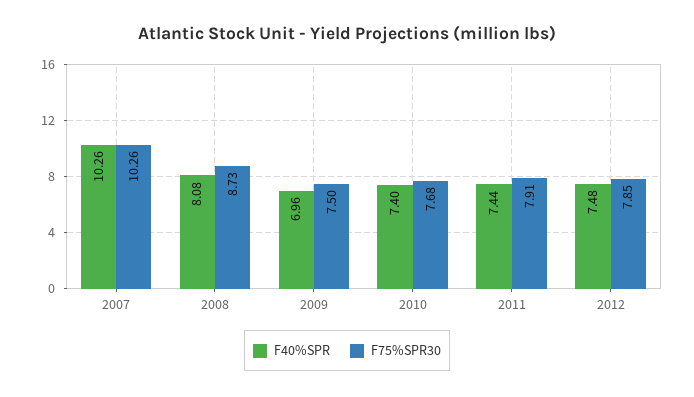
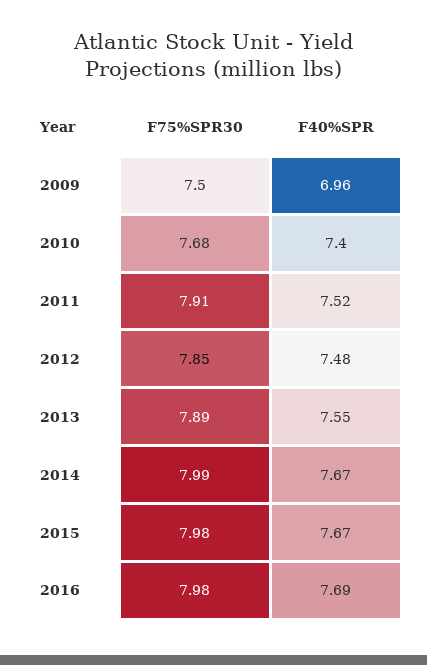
F40%SPR, 2007: 10.26 -> none
F75%SPR30, 2007: 10.26 -> none
F40%SPR, 2008: 8.08 -> none
F75%SPR30, 2008: 8.73 -> none
F40%SPR, 2011: 7.44 -> 7.52
F75%SPR30, 2013: none -> 7.89
F40%SPR, 2013: none -> 7.55
F75%SPR30, 2014: none -> 7.99
F40%SPR, 2014: none -> 7.67
F75%SPR30, 2015: none -> 7.98
F40%SPR, 2015: none -> 7.67
F75%SPR30, 2016: none -> 7.98
F40%SPR, 2016: none -> 7.69

